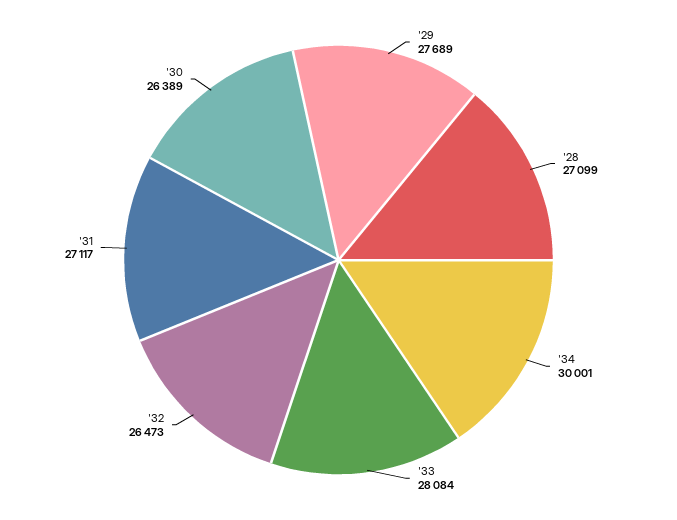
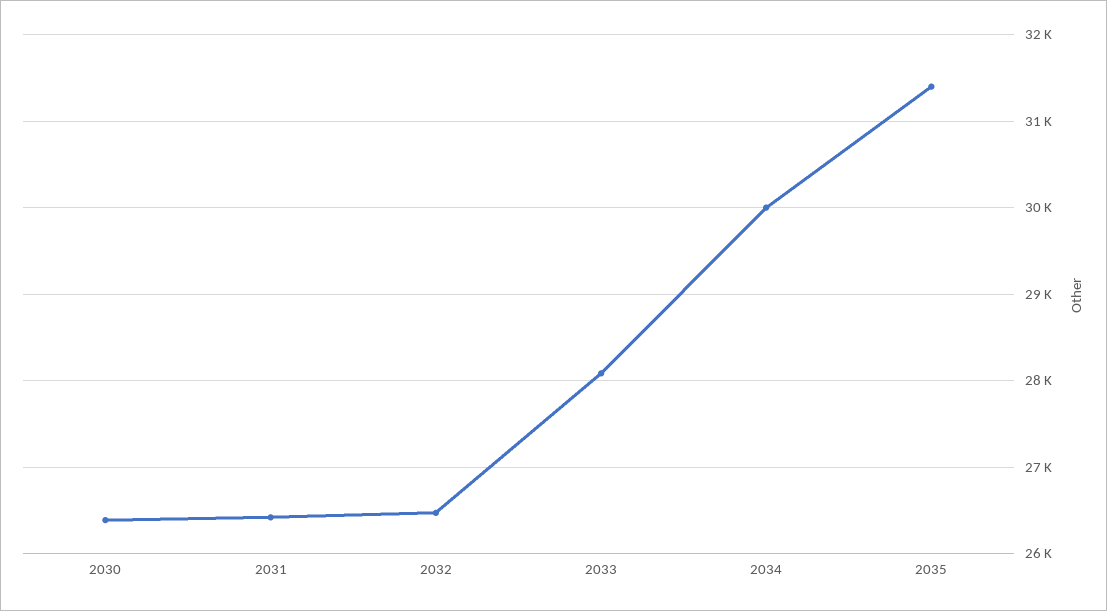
'29: 27689 -> none
'28: 27099 -> none
'31: 27117 -> 26400
2035: none -> 31400

